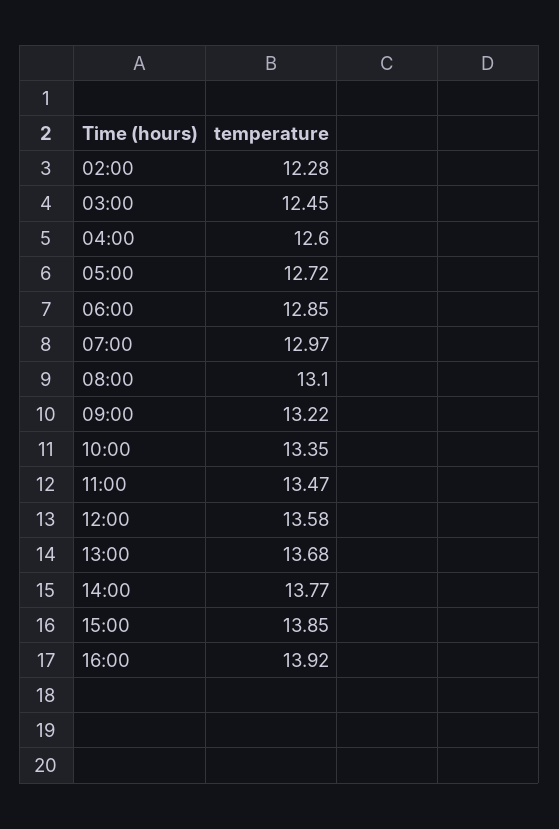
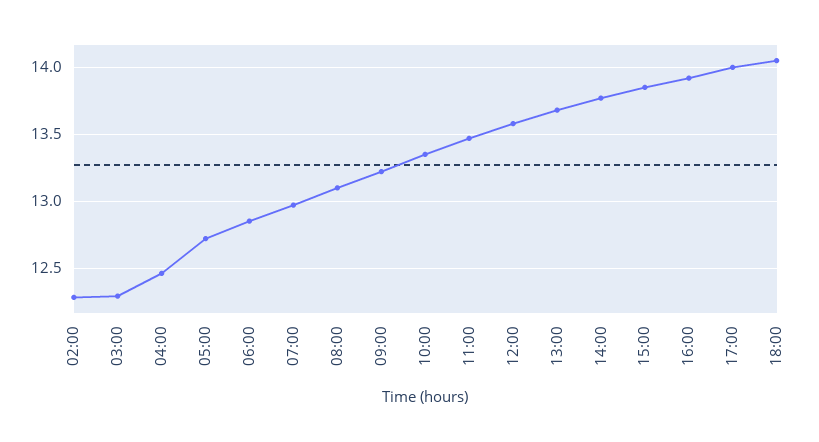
03:00: 12.45 -> 12.3
04:00: 12.6 -> 12.45
17:00: none -> 14
18:00: none -> 14.05

